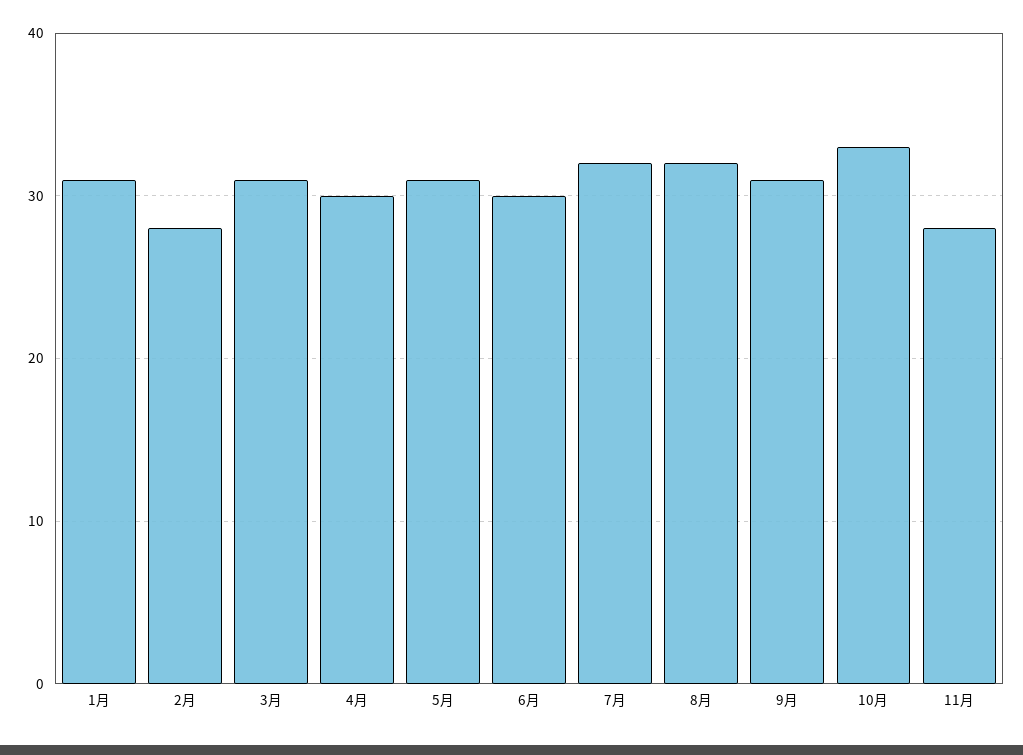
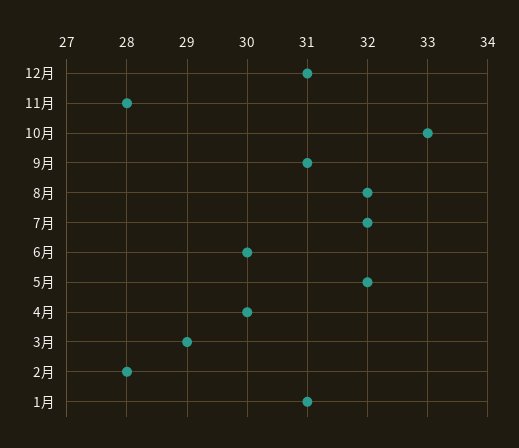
3月: 31 -> 29
5月: 31 -> 32
12月: none -> 31

